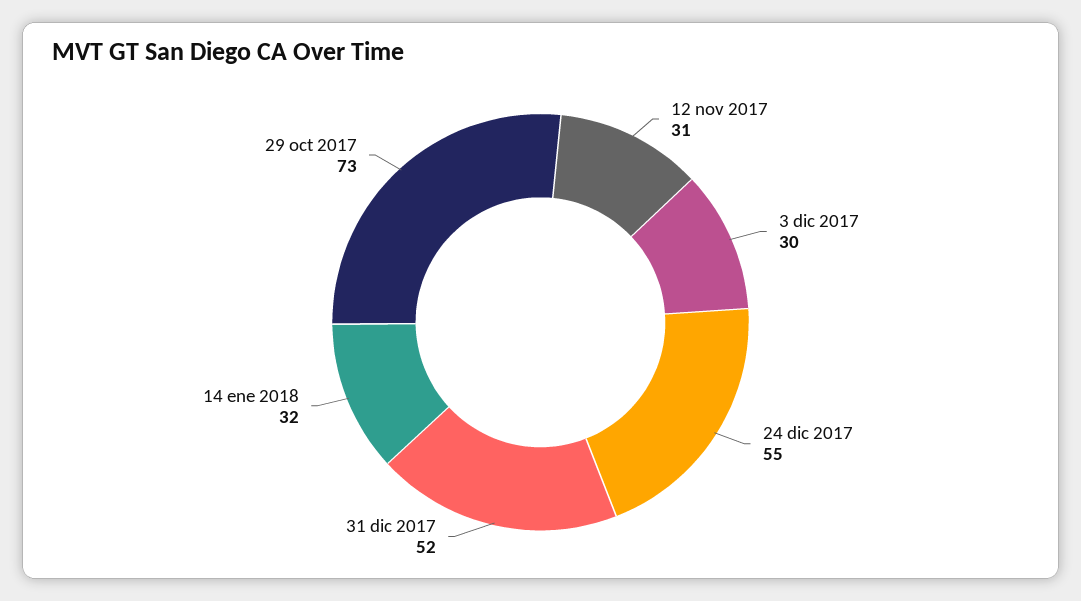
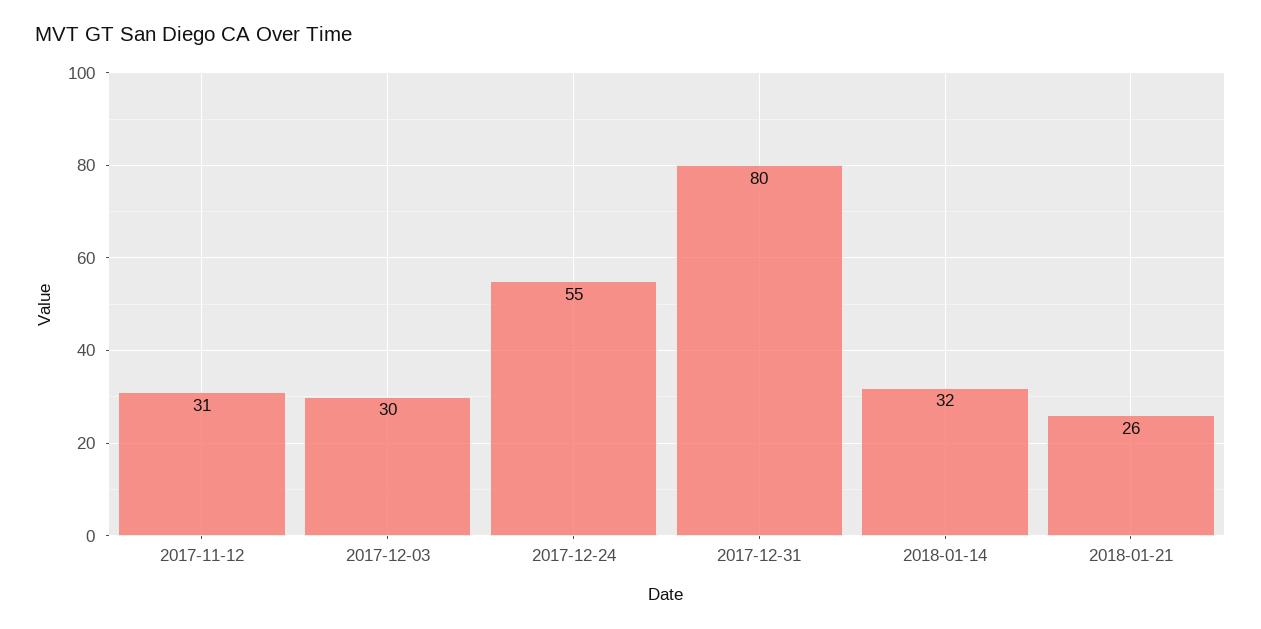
31 dic 2017: 52 -> 80
29 oct 2017: 73 -> none
2018-01-21: none -> 26

